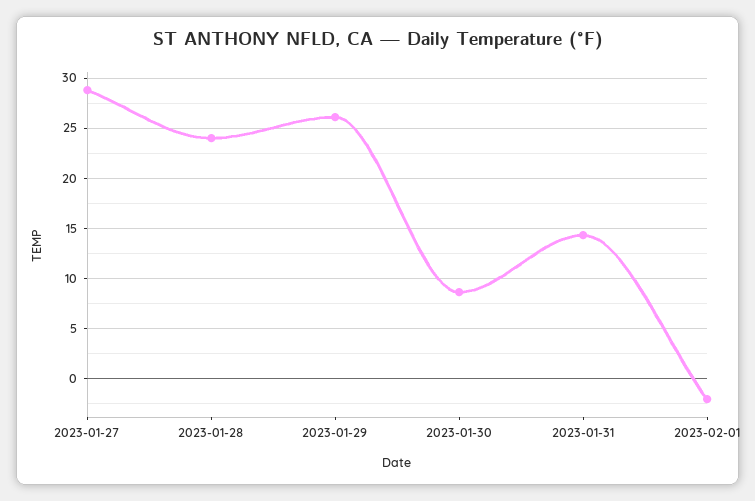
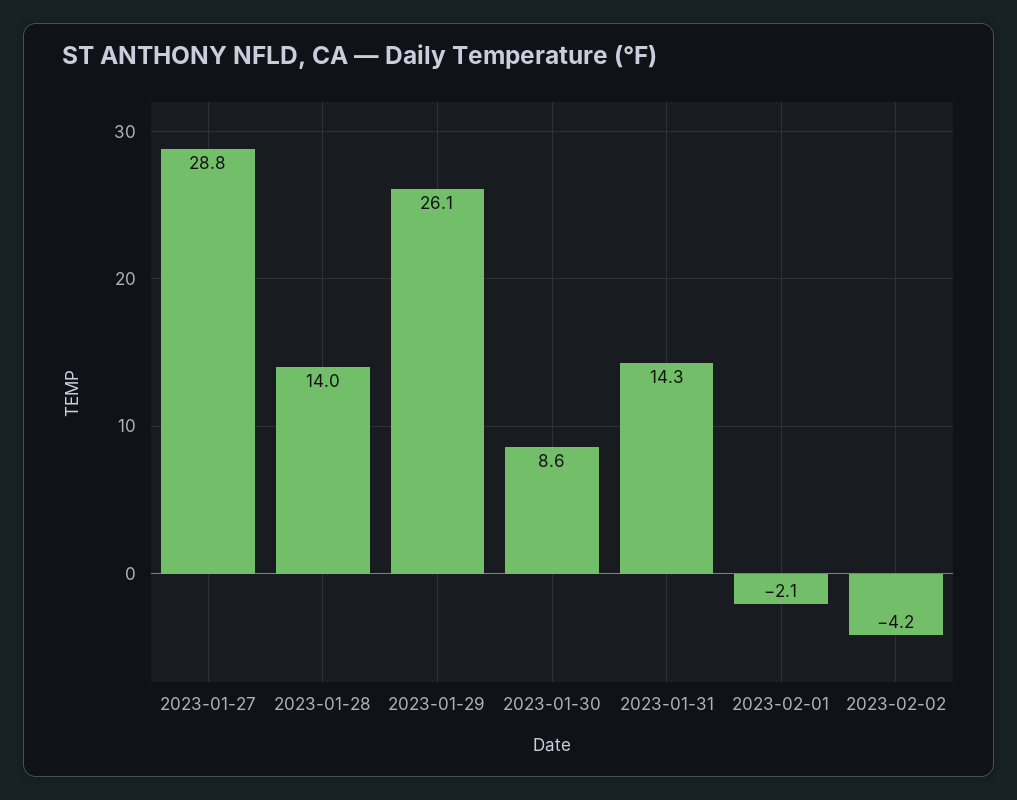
2023-01-28: 24 -> 14
2023-02-02: none -> -4.2

